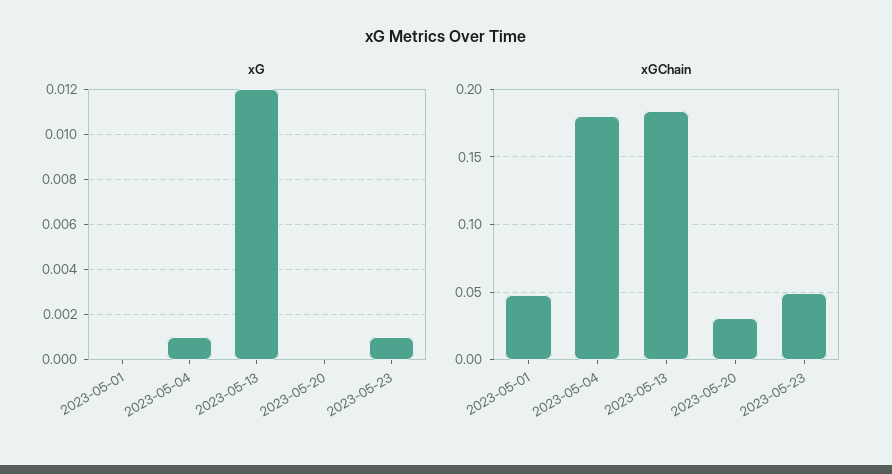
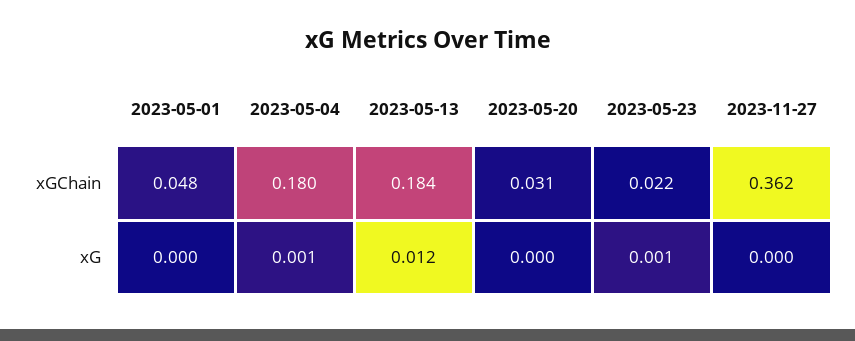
xGChain, 2023-05-23: 0.05 -> 0.022
xGChain, 2023-11-27: none -> 0.362
xG, 2023-11-27: none -> 0

